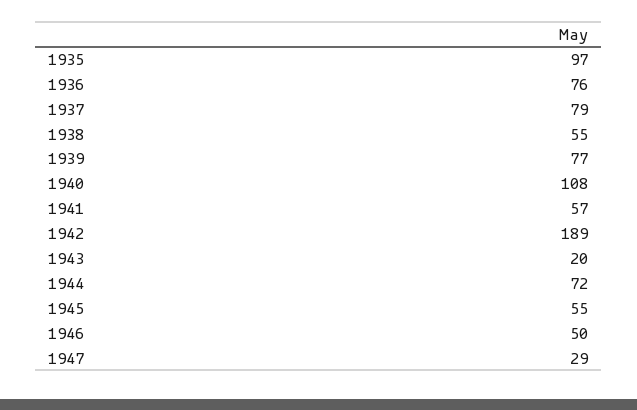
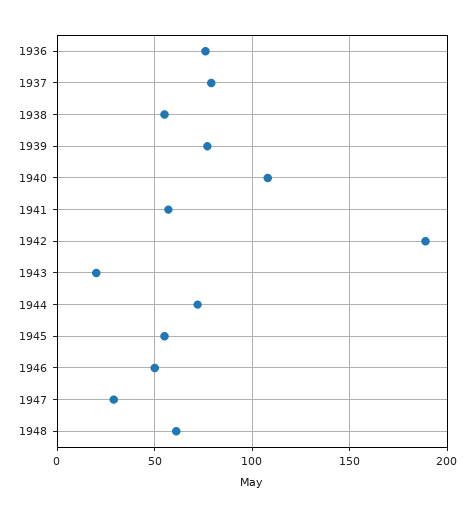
1935: 97 -> none
1948: none -> 60

